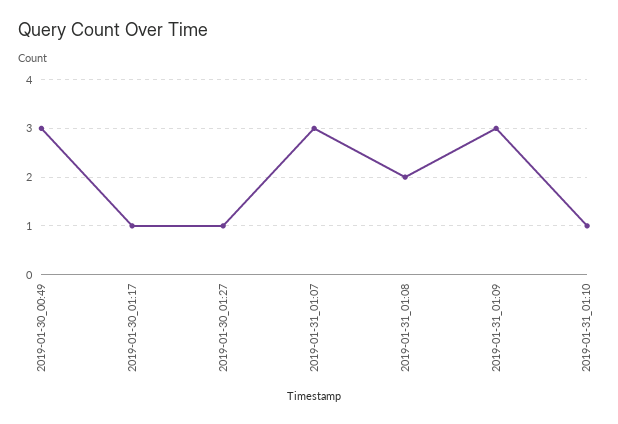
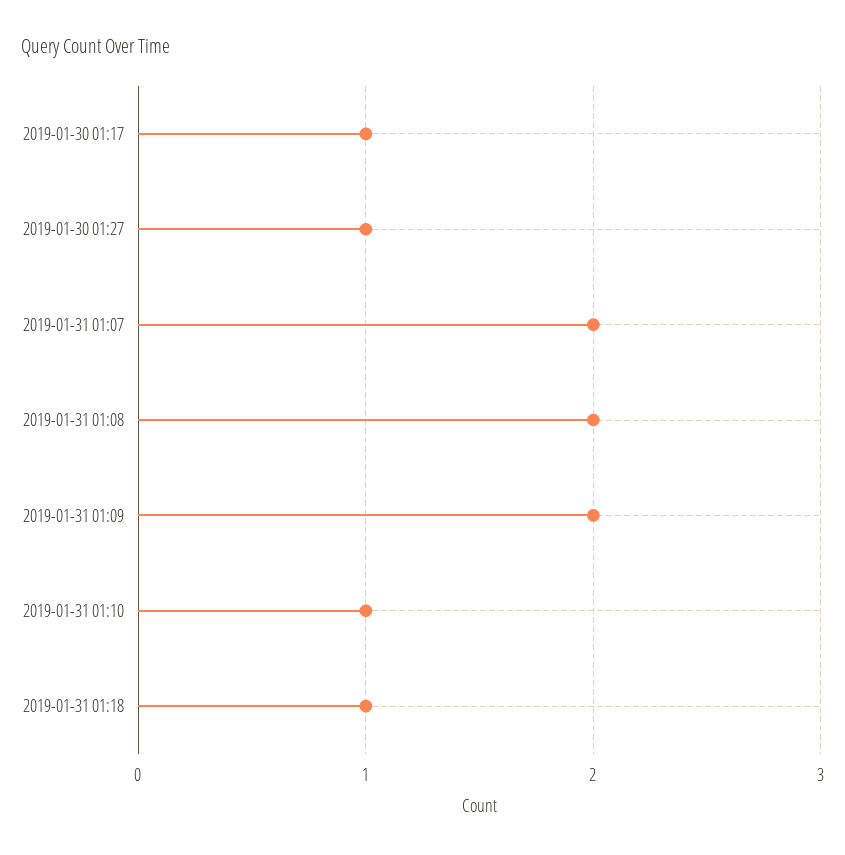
2019-01-30_00:49: 3 -> none
2019-01-31_01:07: 3 -> 2
2019-01-31_01:09: 3 -> 2
2019-01-31 01:18: none -> 1

